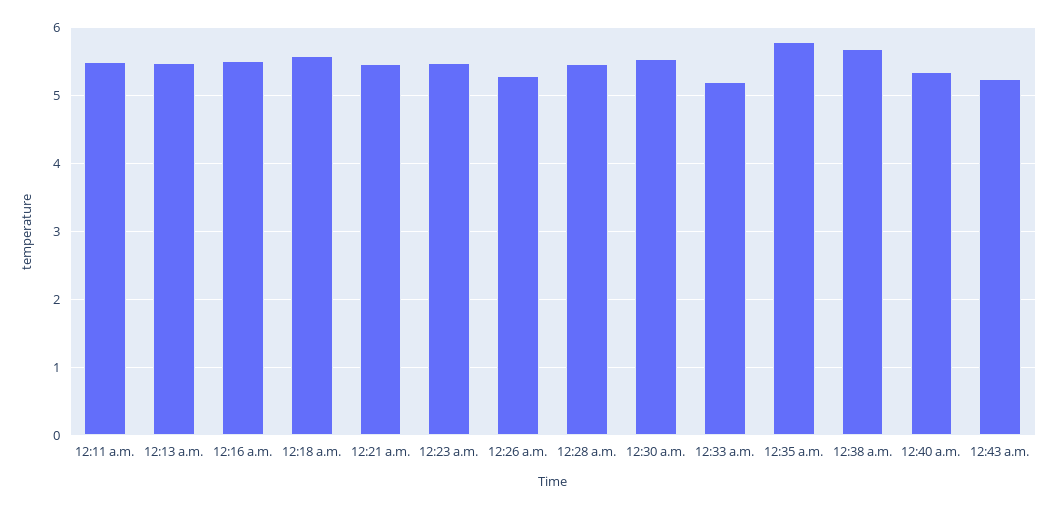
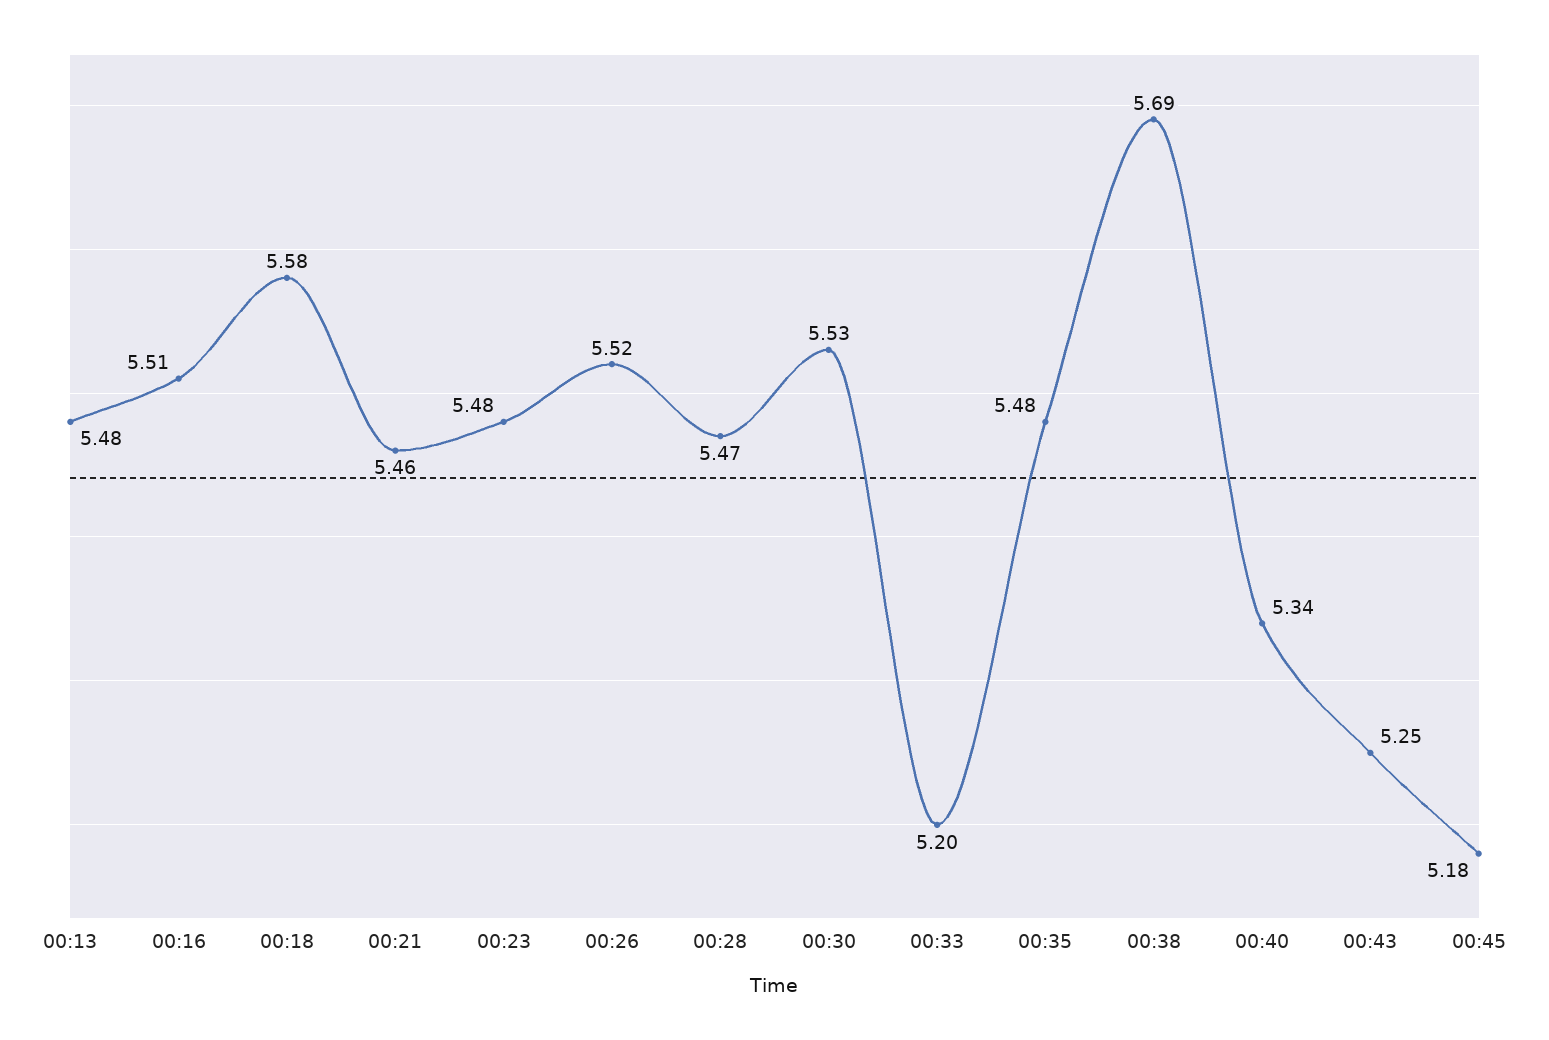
12:11 a.m.: 5.5 -> none
12:26 a.m.: 5.3 -> 5.52
12:35 a.m.: 5.8 -> 5.48
00:45: none -> 5.18

